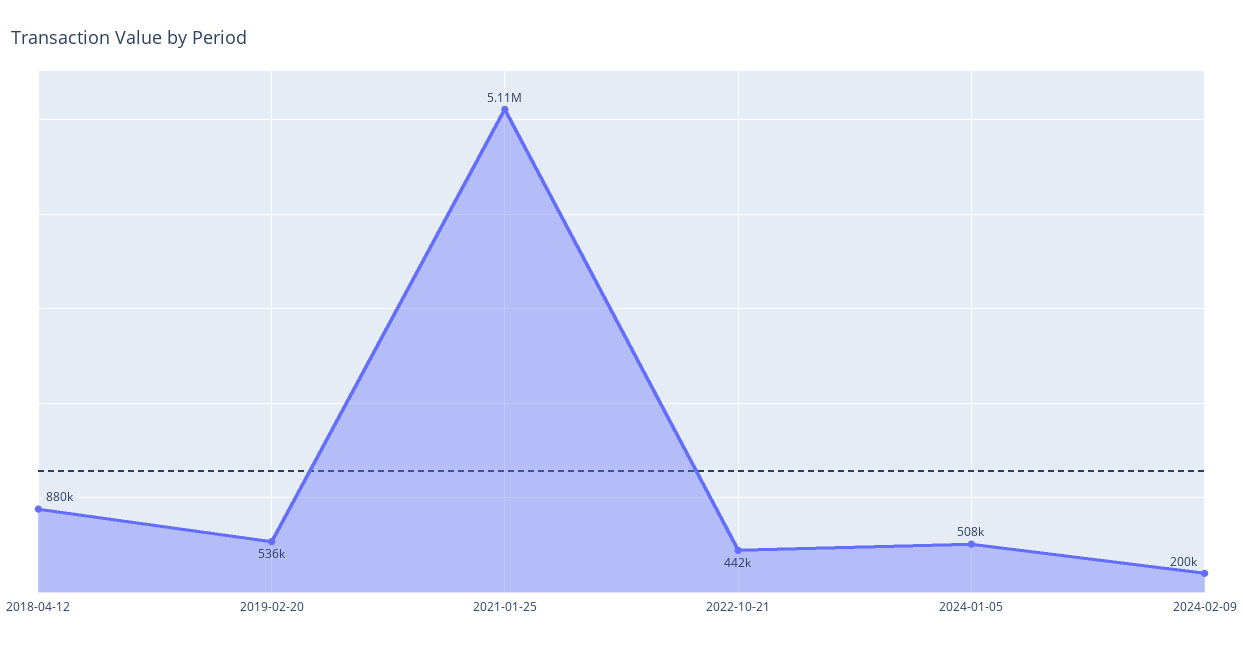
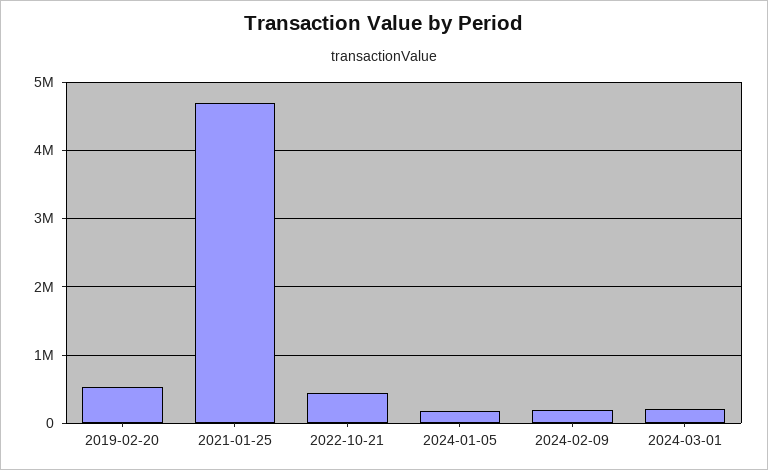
2018-04-12: 880000 -> none
2021-01-25: 5110000 -> 4700000
2024-01-05: 508000 -> 200000
2024-03-01: none -> 200000

